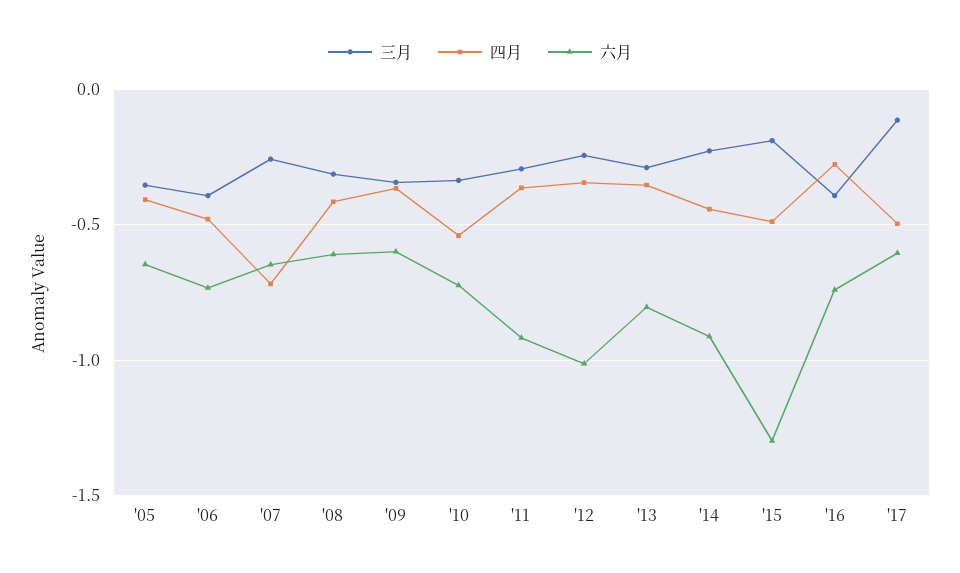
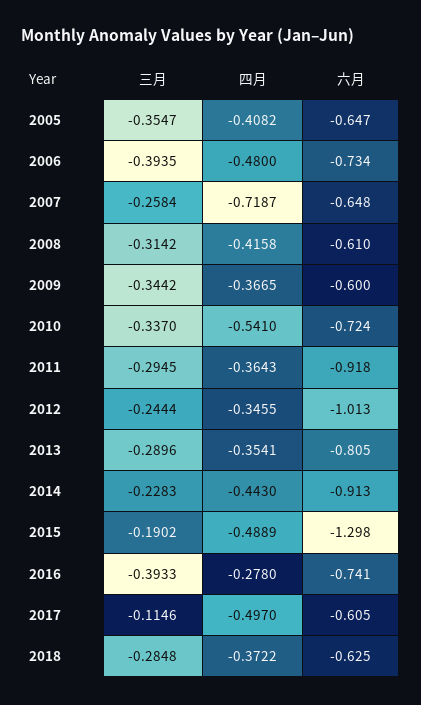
三月, 2018: none -> -0.2848
四月, 2018: none -> -0.3722
六月, 2018: none -> -0.625

